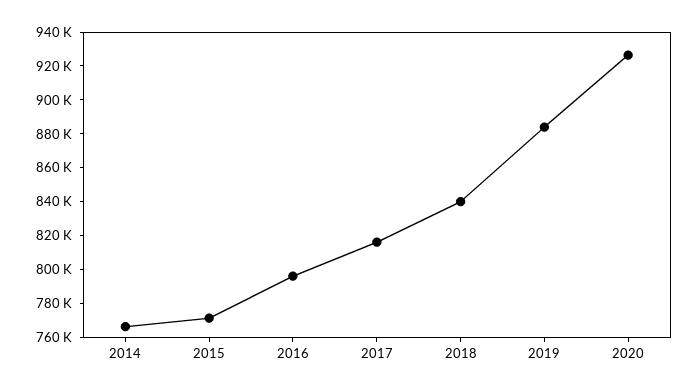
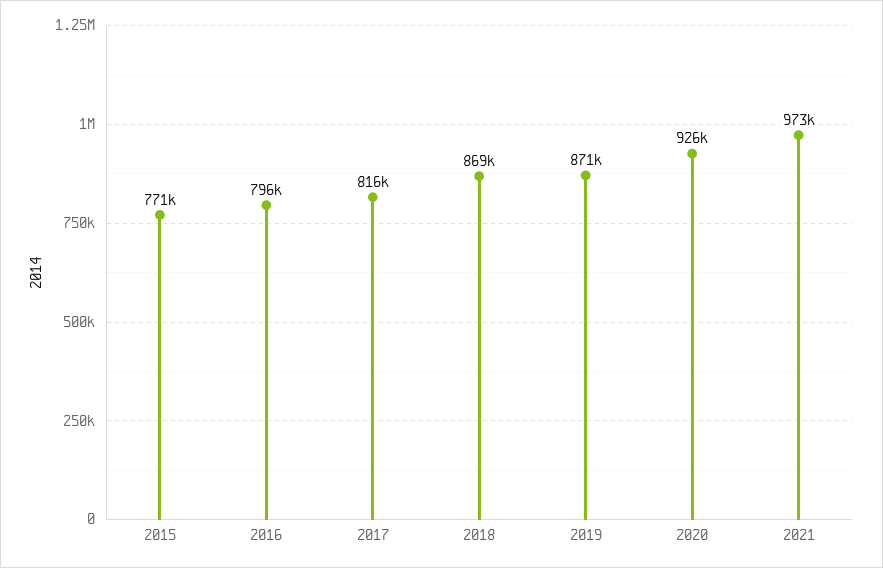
2014: 765000 -> none
2018: 840000 -> 869000
2019: 885000 -> 871000
2021: none -> 973000

